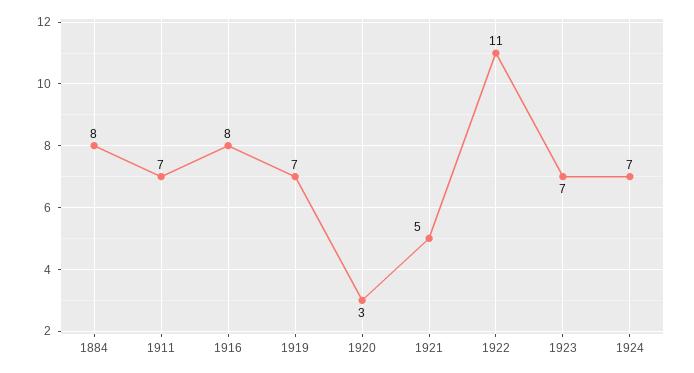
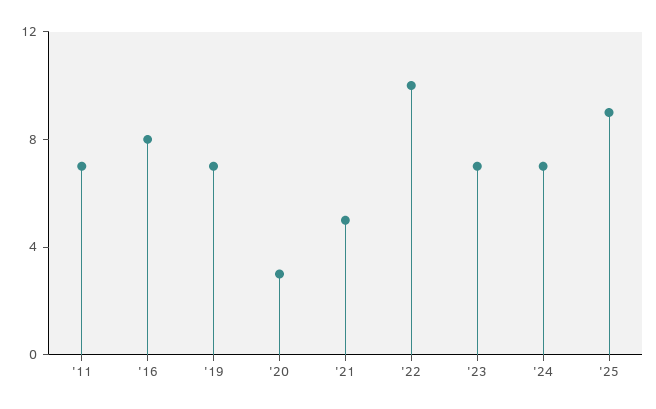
1884: 8 -> none
1922: 11 -> 10
'25: none -> 9

